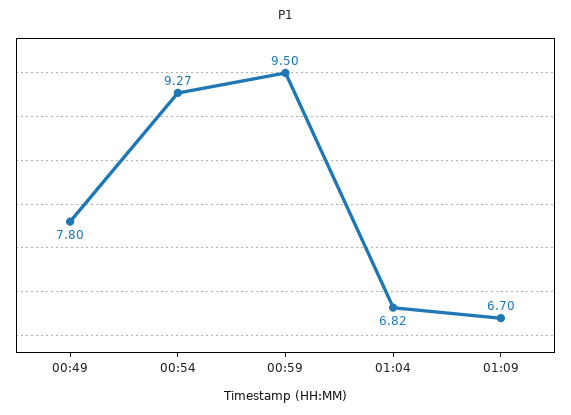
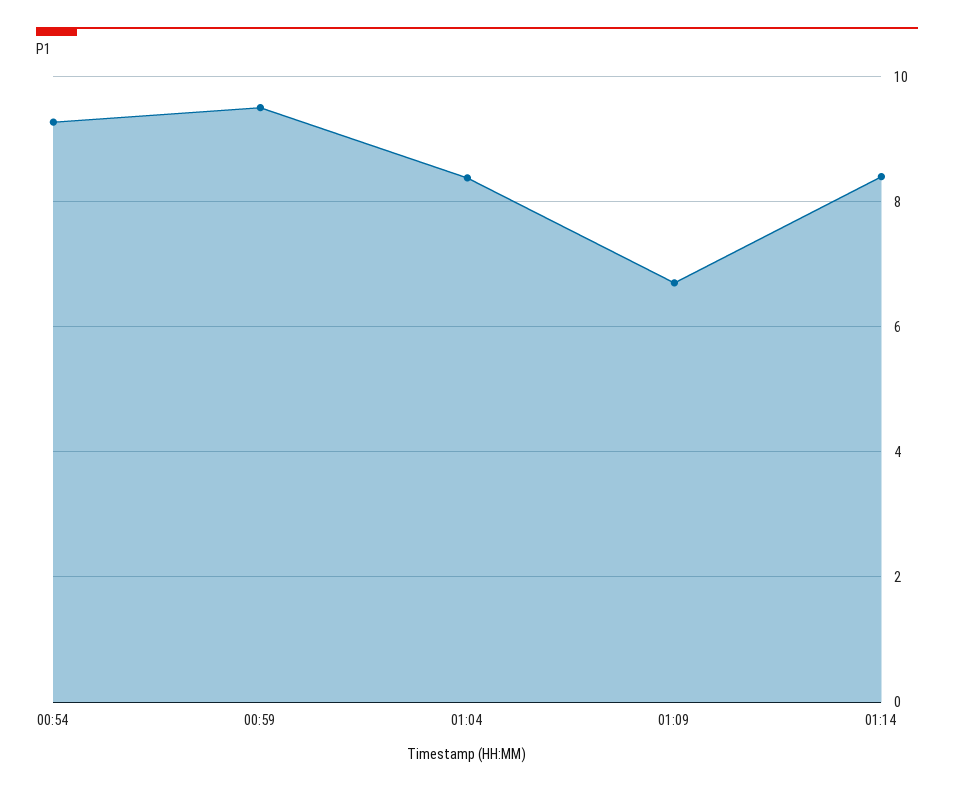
00:49: 7.8 -> none
01:04: 6.82 -> 8.4
01:14: none -> 8.4

